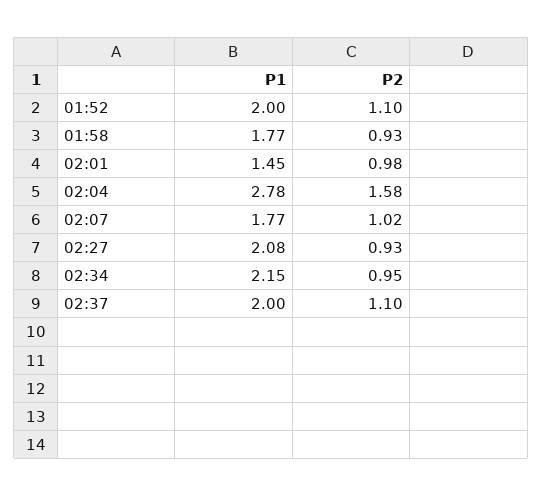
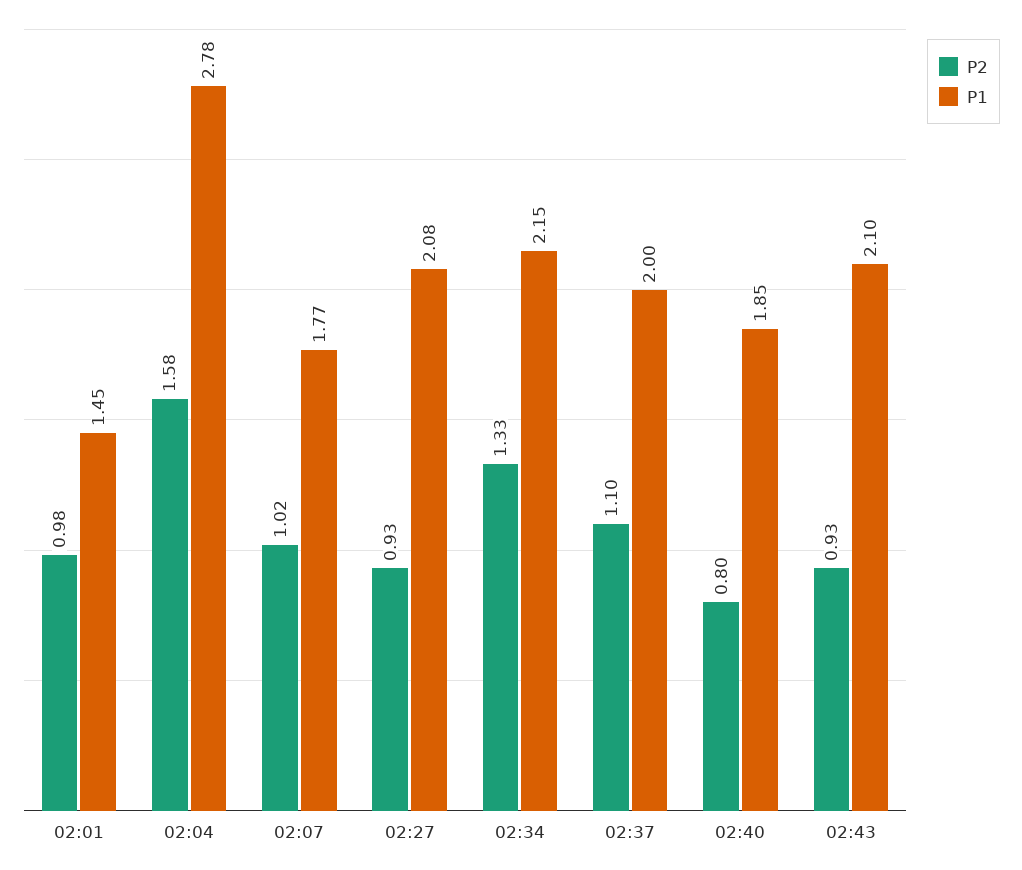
P1, 01:52: 2 -> none
P2, 01:52: 1.1 -> none
P1, 01:58: 1.77 -> none
P2, 01:58: 0.93 -> none
P2, 02:34: 0.95 -> 1.33
P2, 02:40: none -> 0.8
P1, 02:40: none -> 1.85
P2, 02:43: none -> 0.93
P1, 02:43: none -> 2.1

